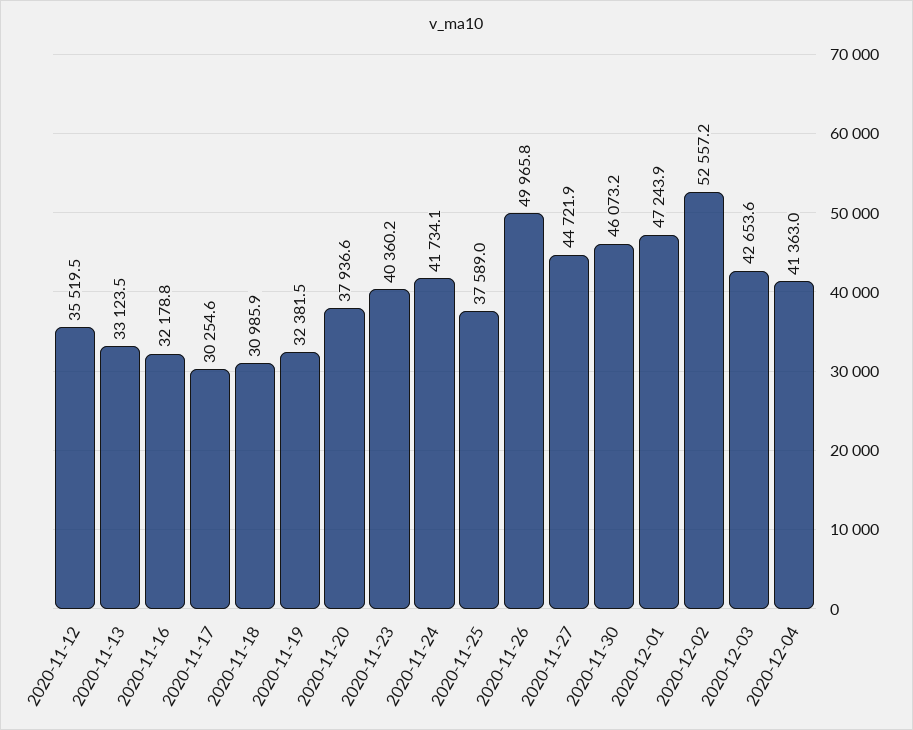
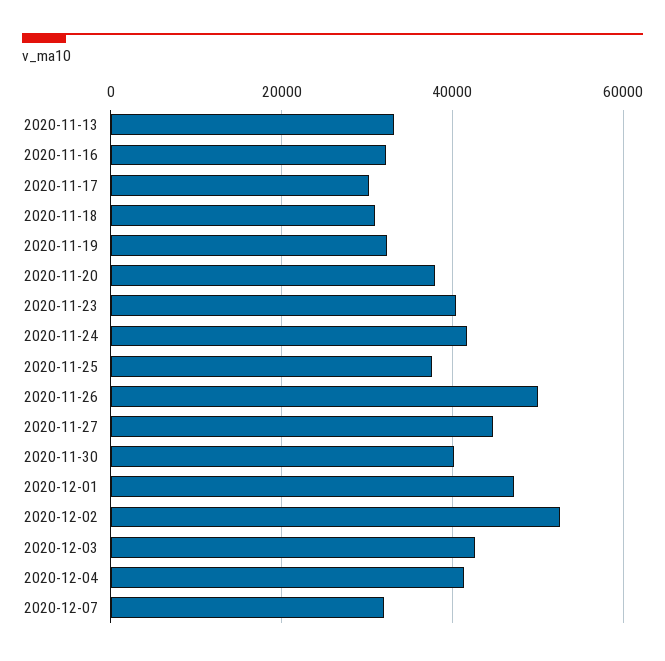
2020-11-12: 35519.5 -> none
2020-11-30: 46073.2 -> 40000
2020-12-07: none -> 32000

